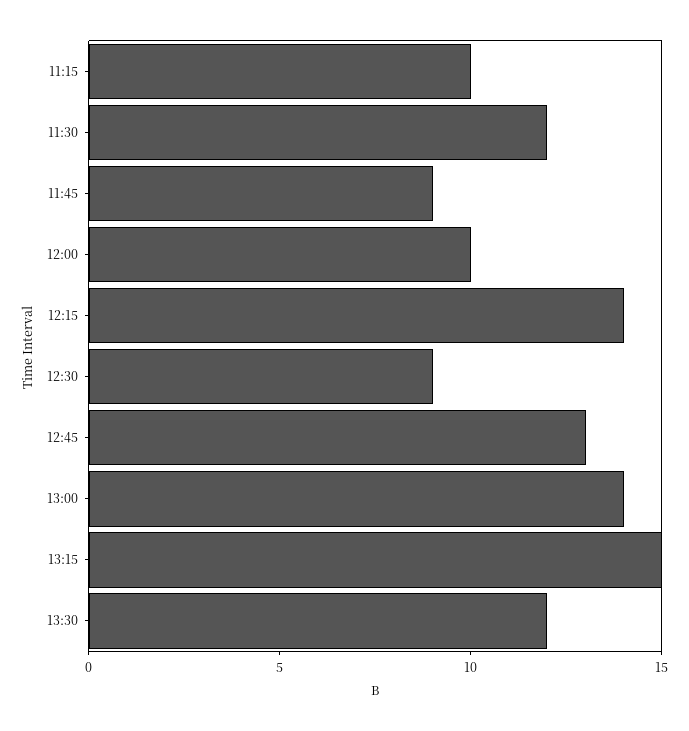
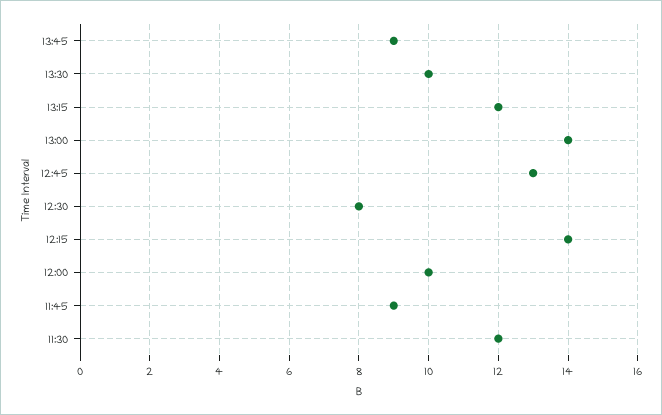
11:15: 10 -> none
12:30: 9 -> 8
13:15: 15 -> 12
13:30: 12 -> 10
13:45: none -> 9

